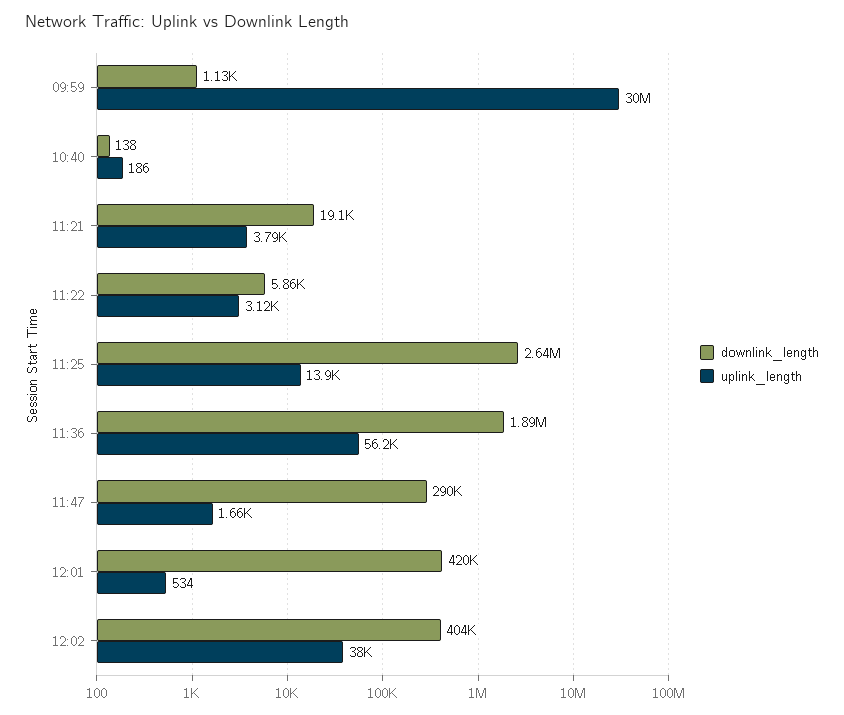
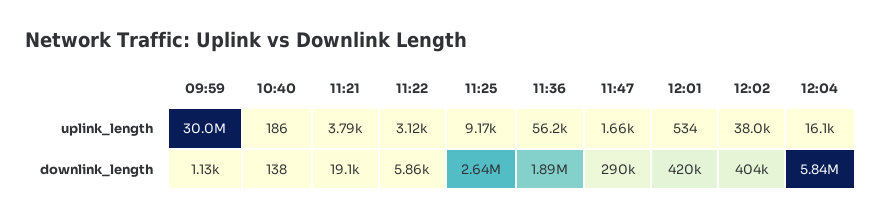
uplink_length, 11:25: 13900 -> 9170
uplink_length, 12:04: none -> 16100
downlink_length, 12:04: none -> 5840000

